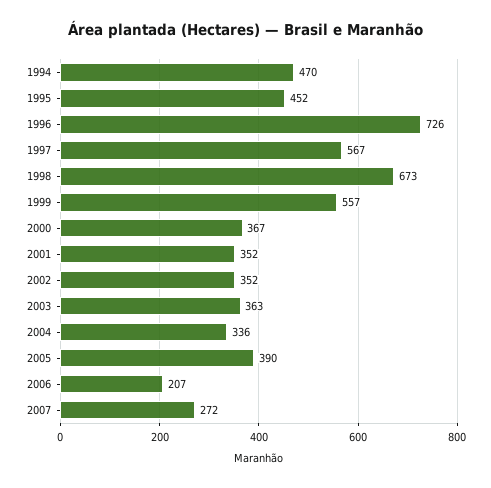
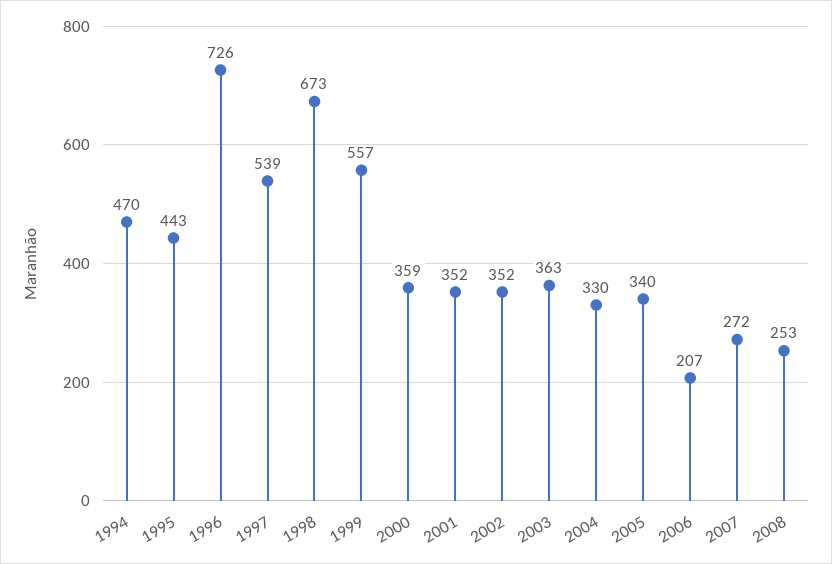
1995: 452 -> 443
1997: 567 -> 539
2000: 367 -> 359
2004: 336 -> 330
2005: 390 -> 340
2008: none -> 253

